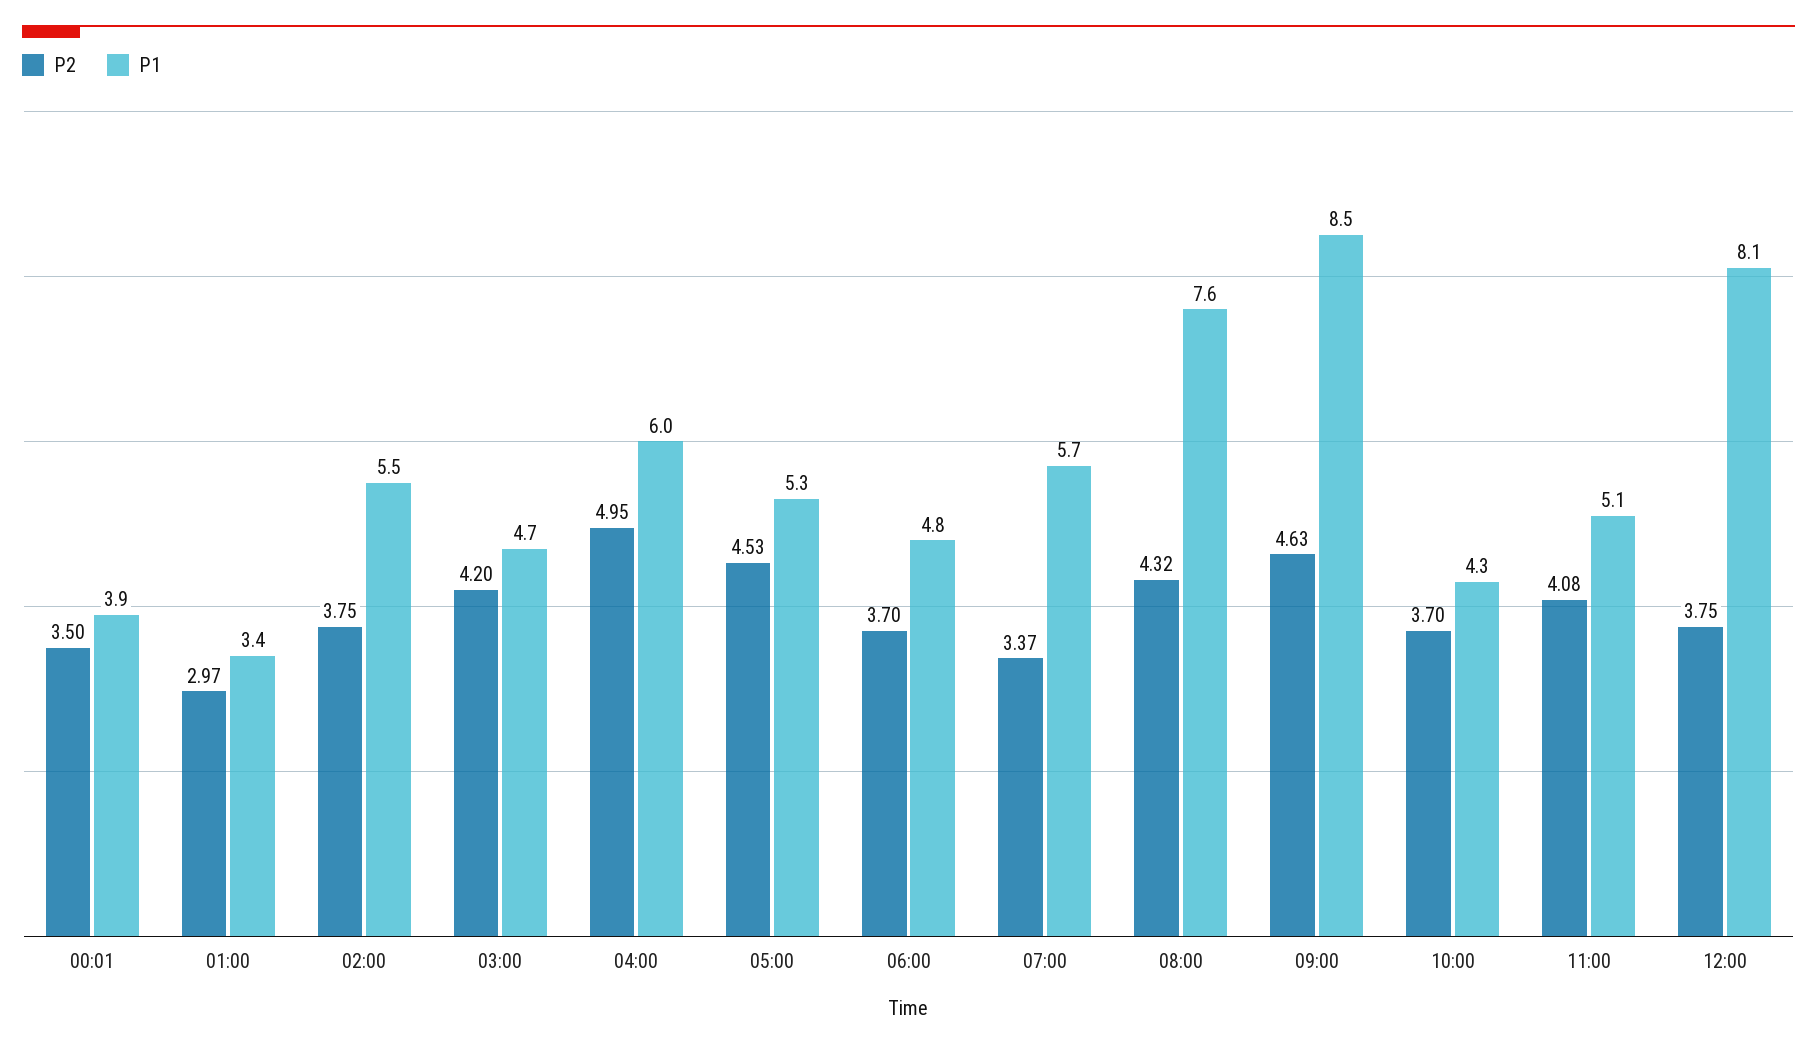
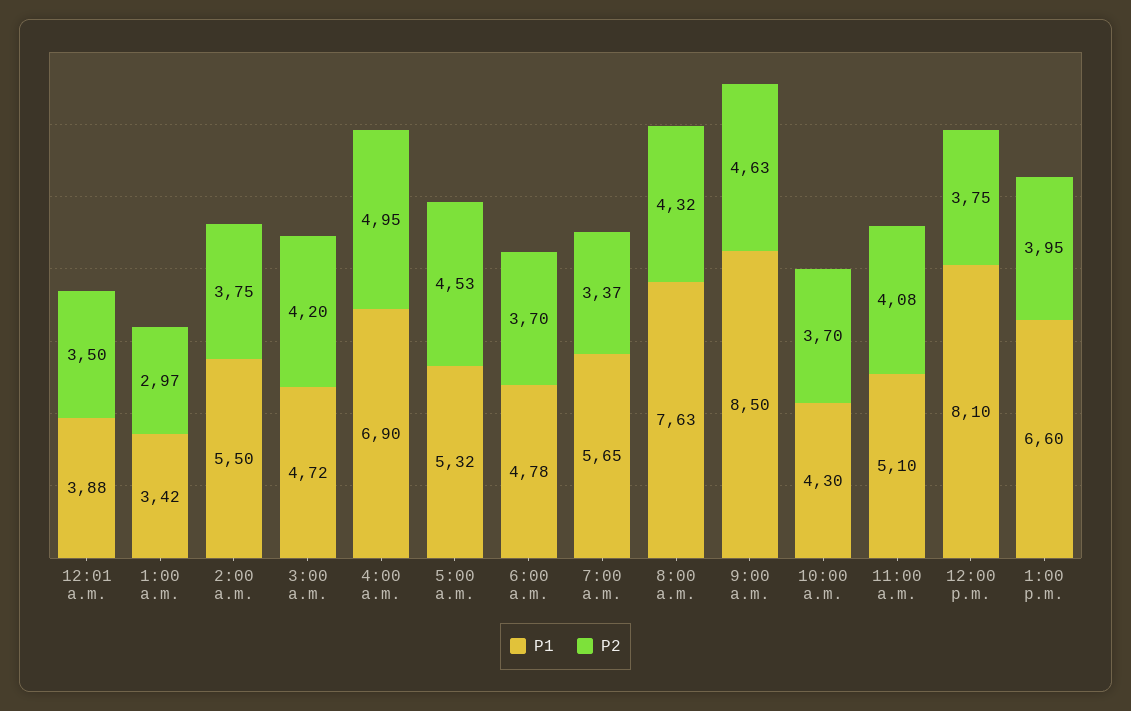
P1, 04:00: 6 -> 6.9
P1, 1:00 p.m.: none -> 6.6
P2, 1:00 p.m.: none -> 3.95

